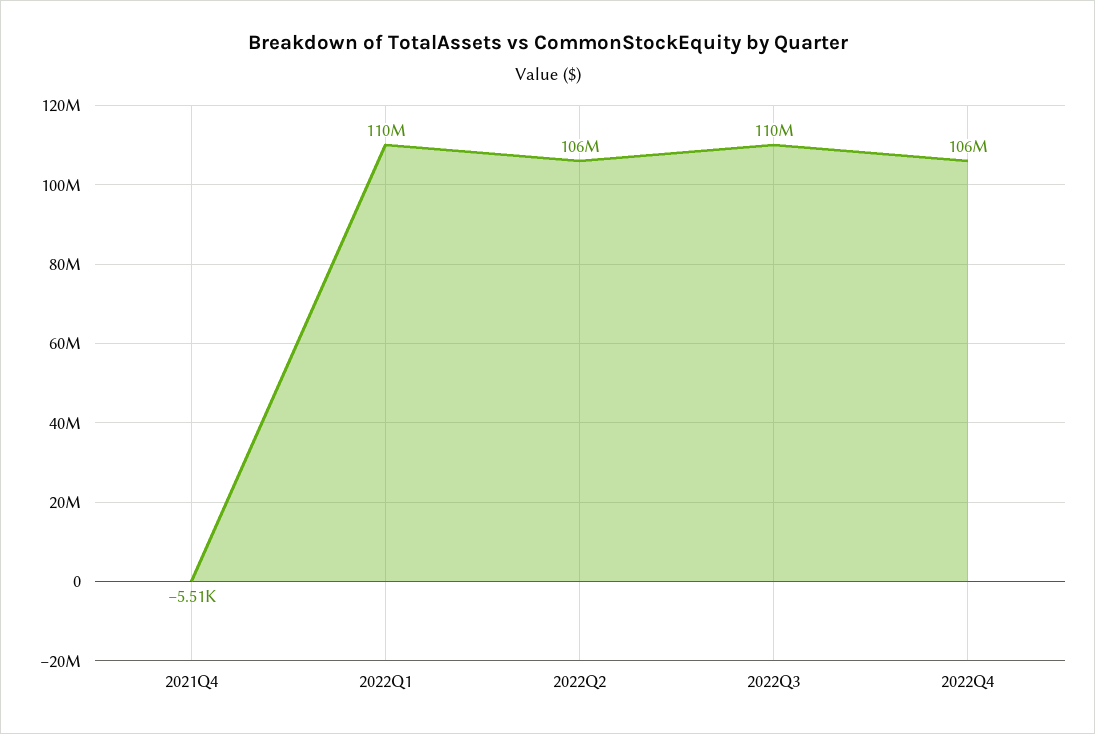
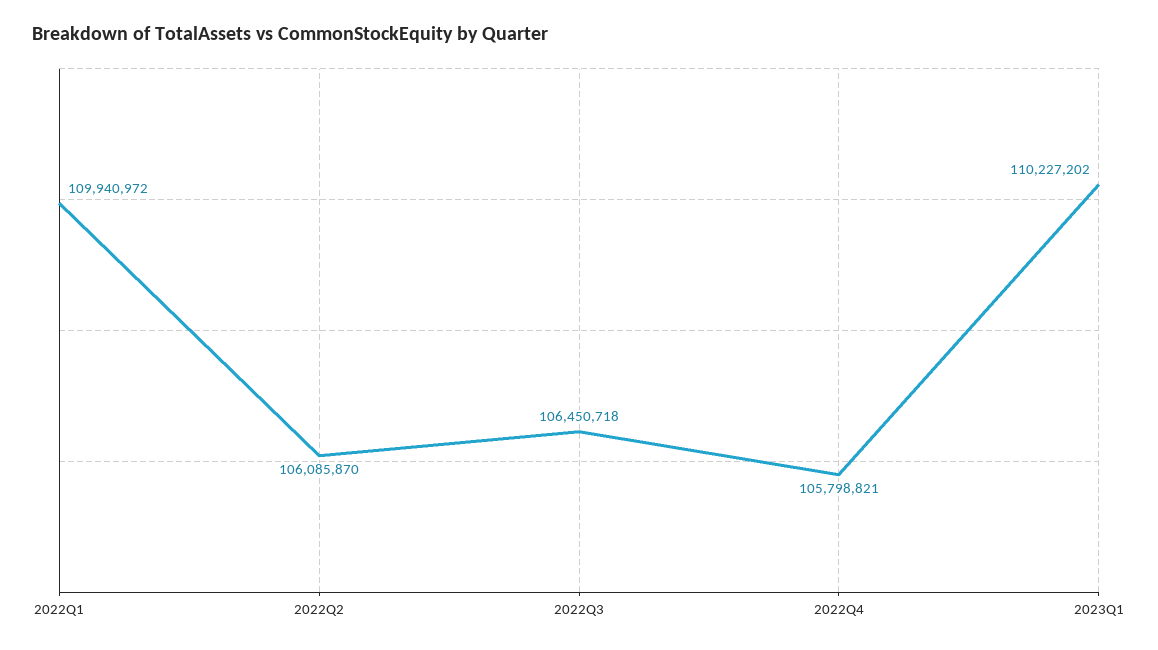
2021Q4: -5510 -> none
2022Q3: 110000000 -> 106450718
2023Q1: none -> 110227202

